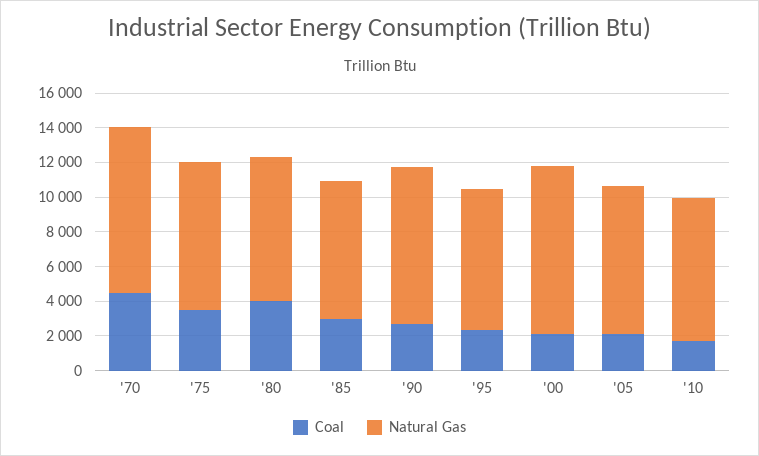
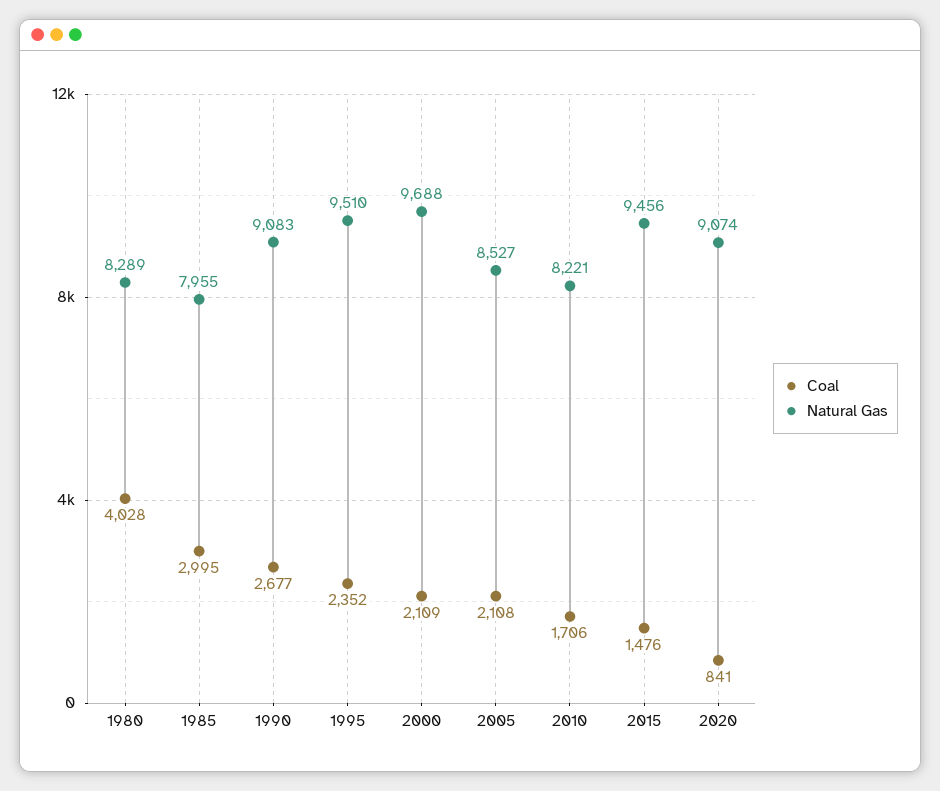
Coal, '70: 4500 -> none
Natural Gas, '70: 9500 -> none
Coal, '75: 3500 -> none
Natural Gas, '75: 8500 -> none
Natural Gas, '95: 8000 -> 9510
Coal, 2015: none -> 1476
Natural Gas, 2015: none -> 9456
Coal, 2020: none -> 841
Natural Gas, 2020: none -> 9074

